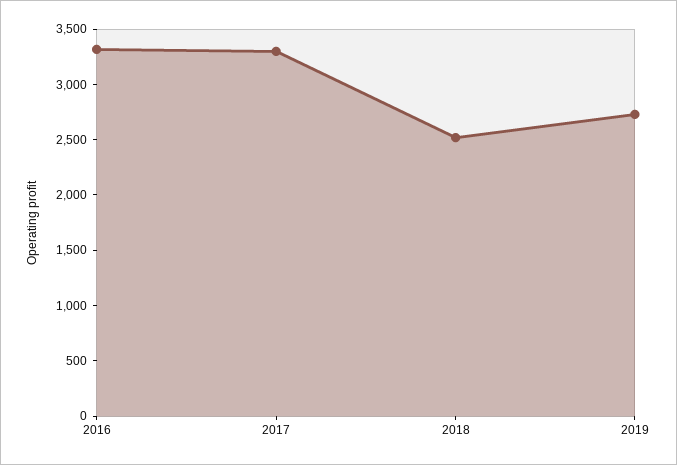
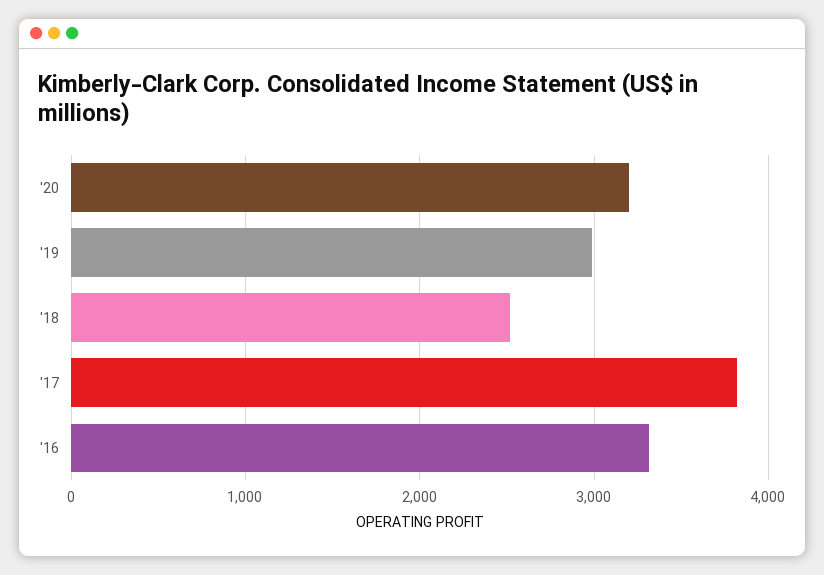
2017: 3300 -> 3800
2019: 2700 -> 3000
'20: none -> 3200

